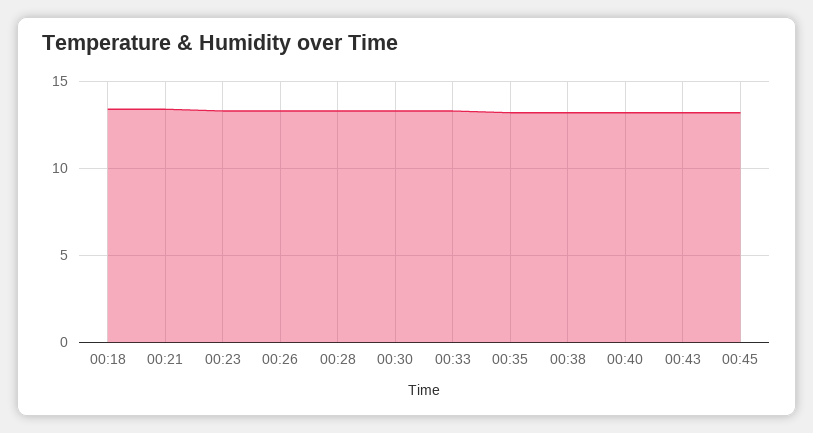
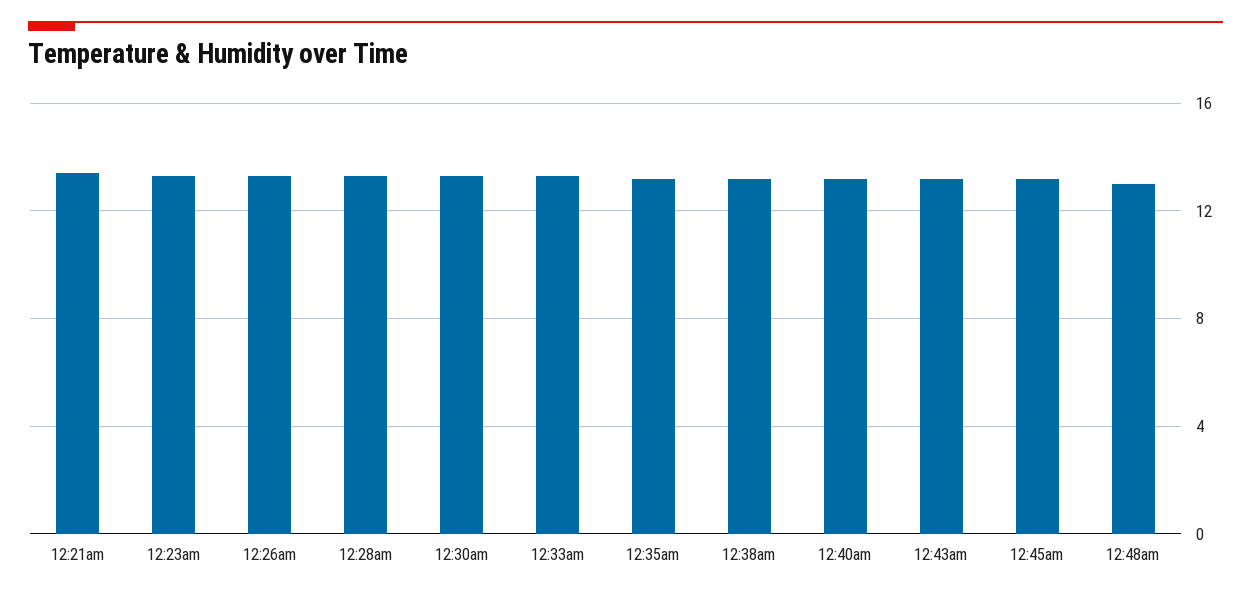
00:18: 13.5 -> none
12:48am: none -> 13

